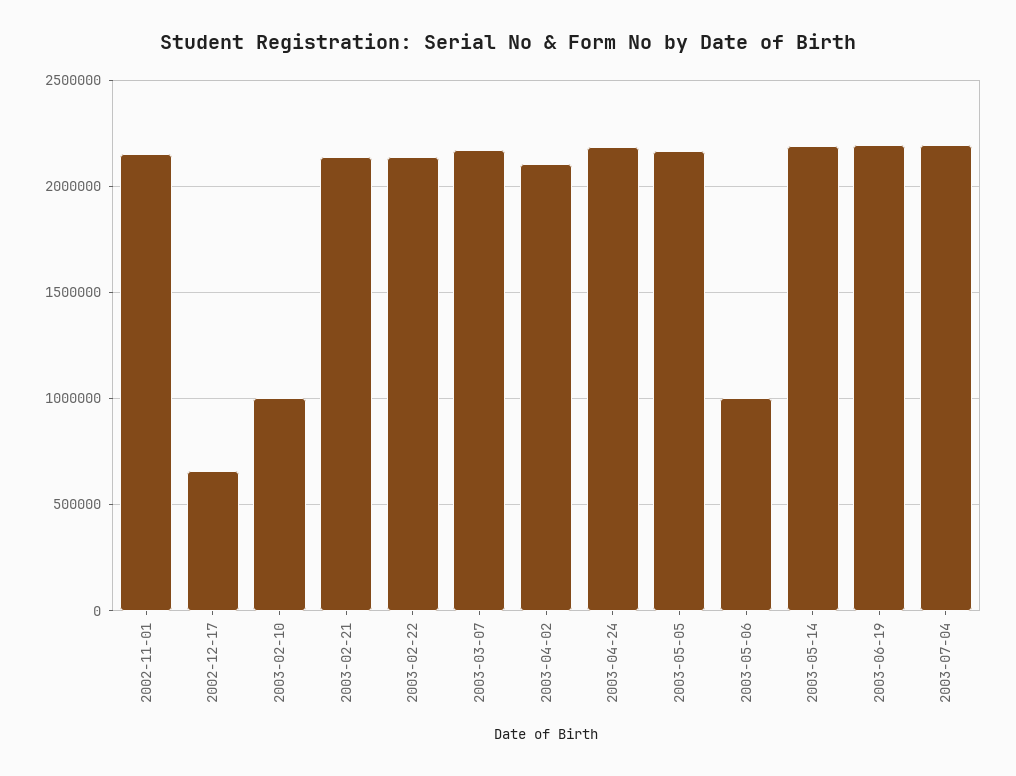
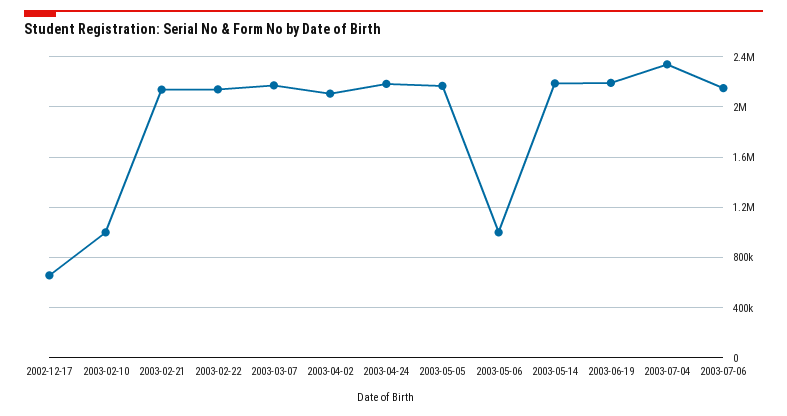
2002-11-01: 2150000 -> none
2003-07-04: 2200000 -> 2350000
2003-07-06: none -> 2150000

